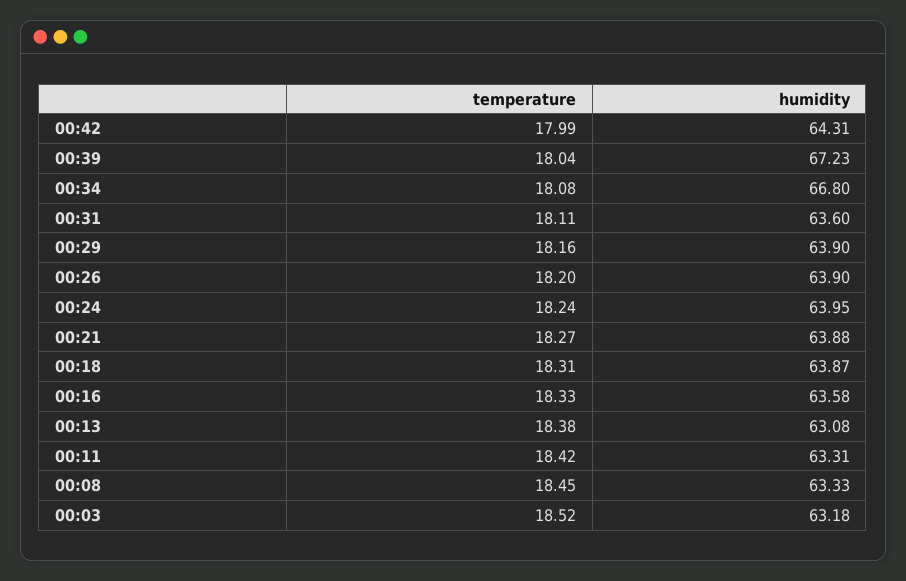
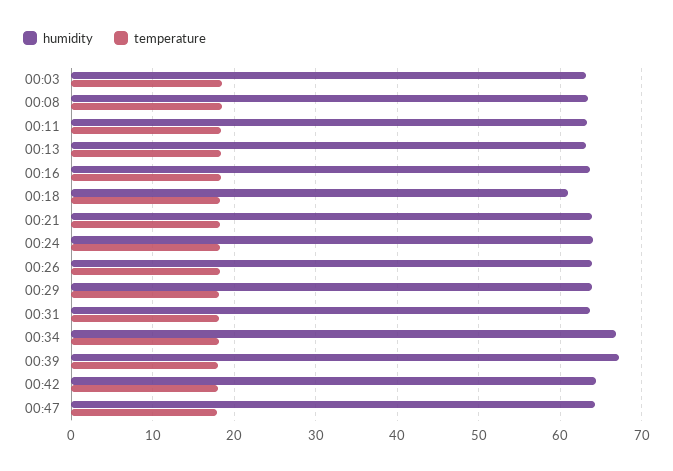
humidity, 00:18: 63.87 -> 61
humidity, 00:47: none -> 64
temperature, 00:47: none -> 18

